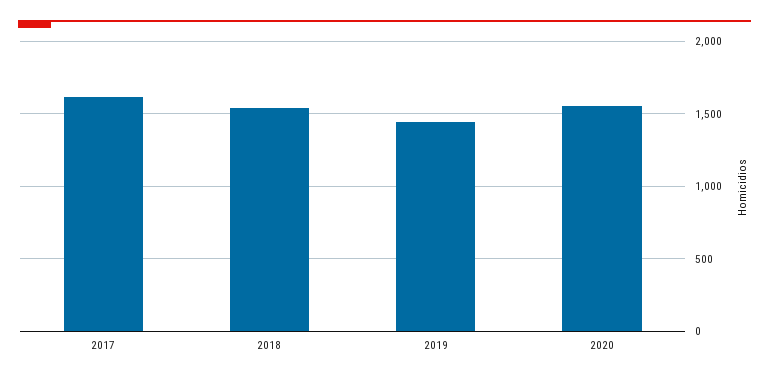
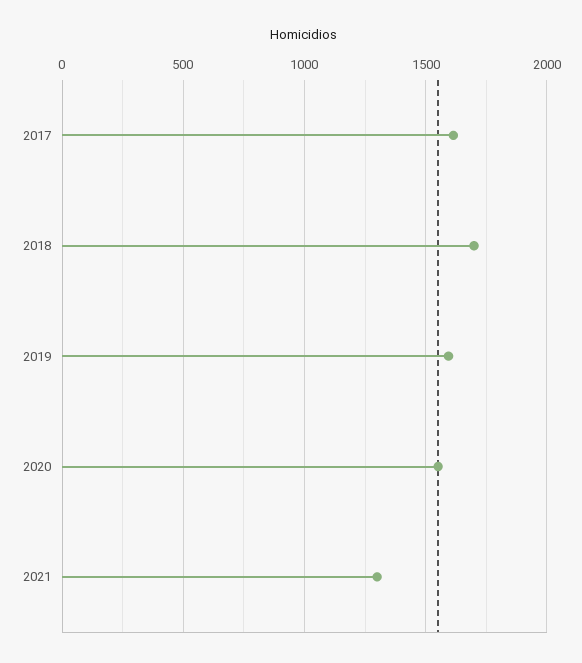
2018: 1550 -> 1700
2019: 1450 -> 1600
2021: none -> 1300

